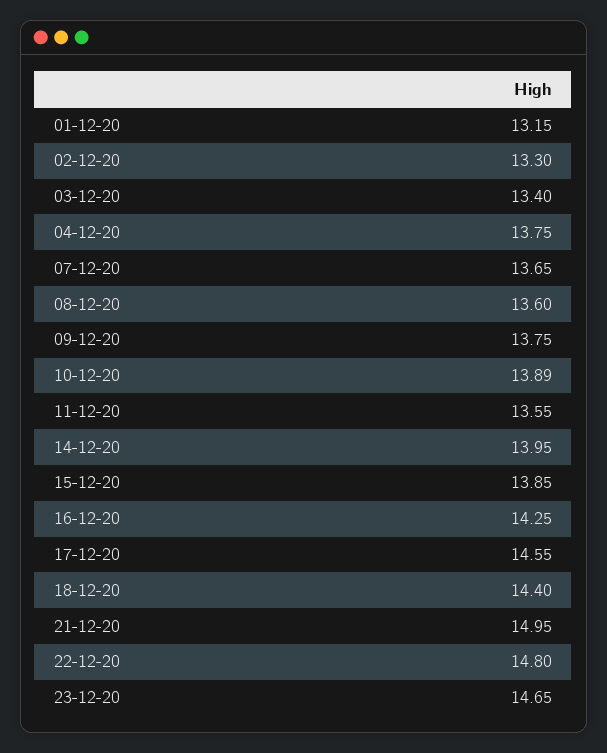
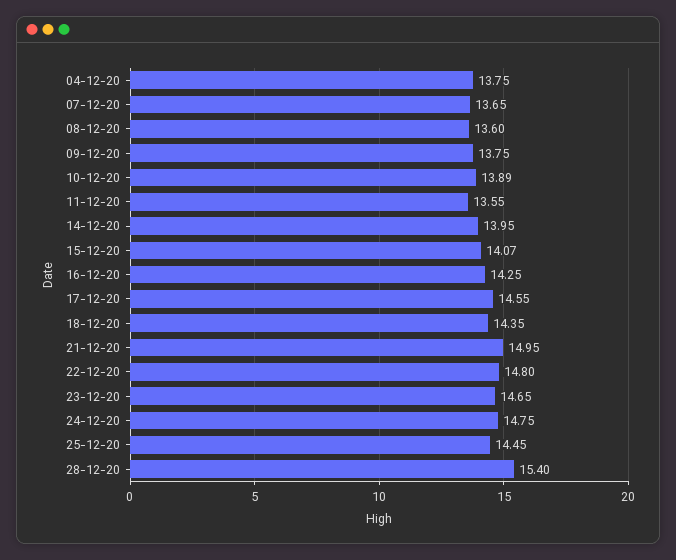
01-12-20: 13.15 -> none
02-12-20: 13.3 -> none
03-12-20: 13.4 -> none
15-12-20: 13.85 -> 14.07
18-12-20: 14.4 -> 14.35
24-12-20: none -> 14.75
25-12-20: none -> 14.45
28-12-20: none -> 15.4

